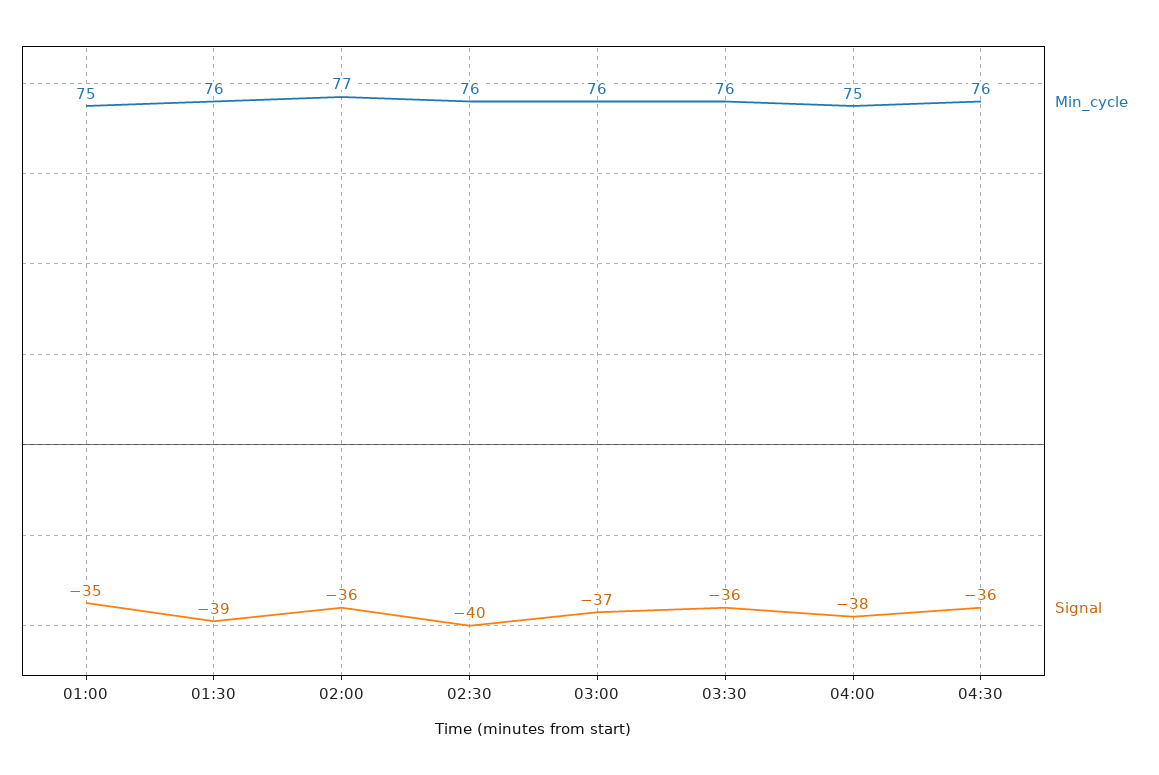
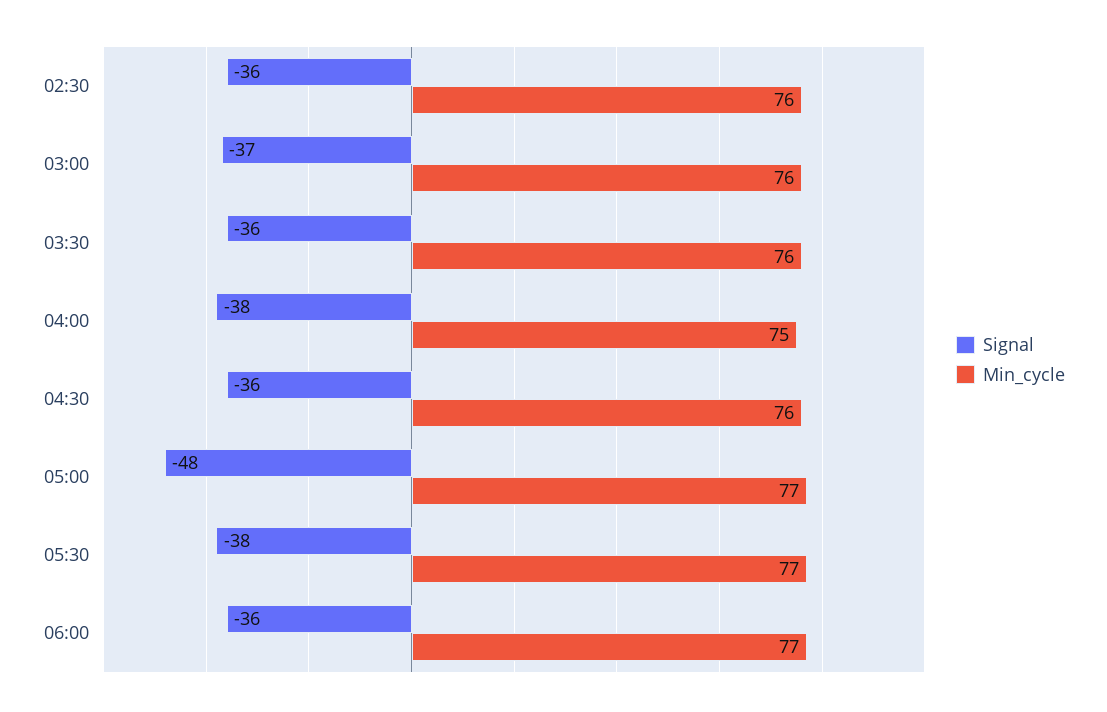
Min_cycle, 01:00: 75 -> none
Signal, 01:00: -35 -> none
Min_cycle, 01:30: 76 -> none
Signal, 01:30: -39 -> none
Min_cycle, 02:00: 77 -> none
Signal, 02:00: -36 -> none
Signal, 02:30: -40 -> -36
Signal, 05:00: none -> -48
Min_cycle, 05:00: none -> 77
Signal, 05:30: none -> -38
Min_cycle, 05:30: none -> 77
Signal, 06:00: none -> -36
Min_cycle, 06:00: none -> 77

